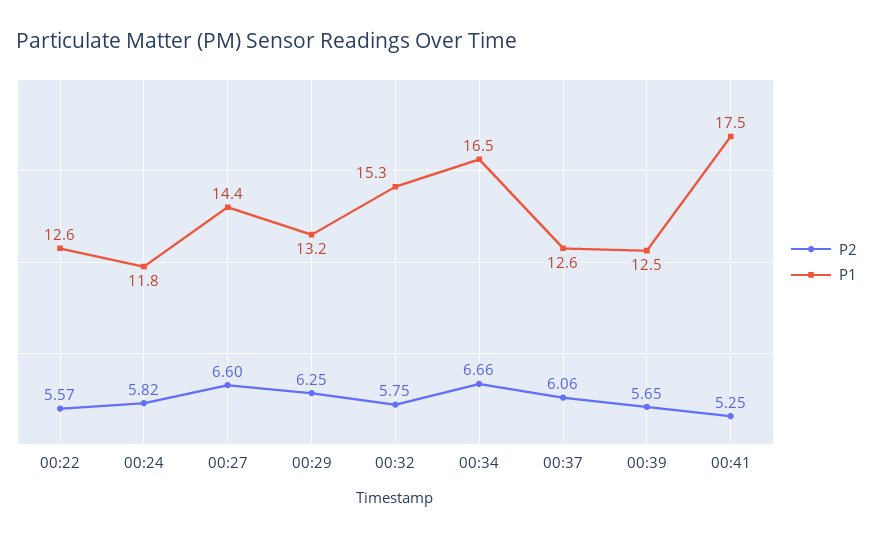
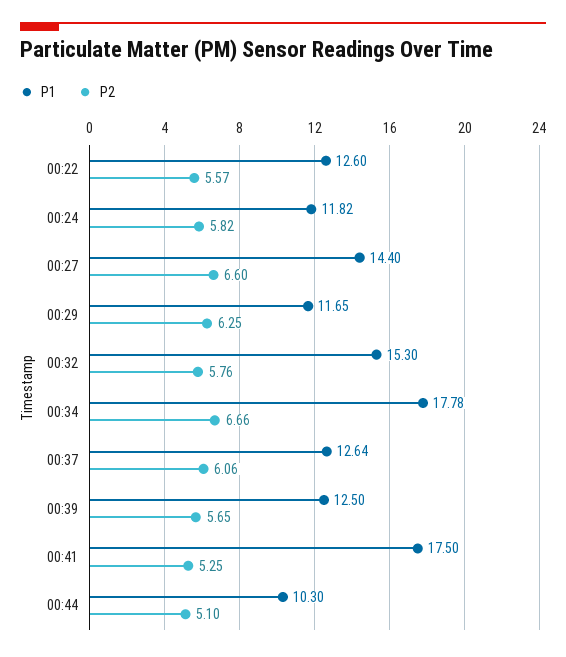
P1, 00:29: 13.2 -> 11.65
P2, 00:32: 5.75 -> 5.76
P1, 00:34: 16.5 -> 17.78
P1, 00:44: none -> 10.3
P2, 00:44: none -> 5.1

